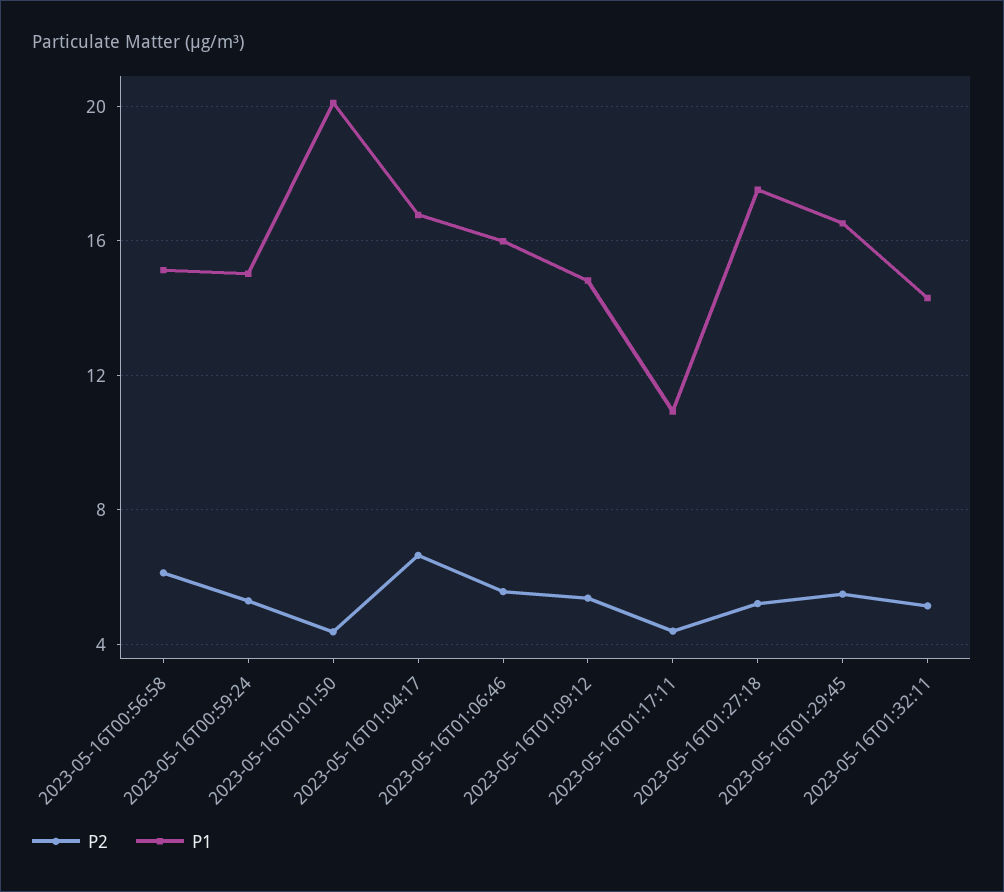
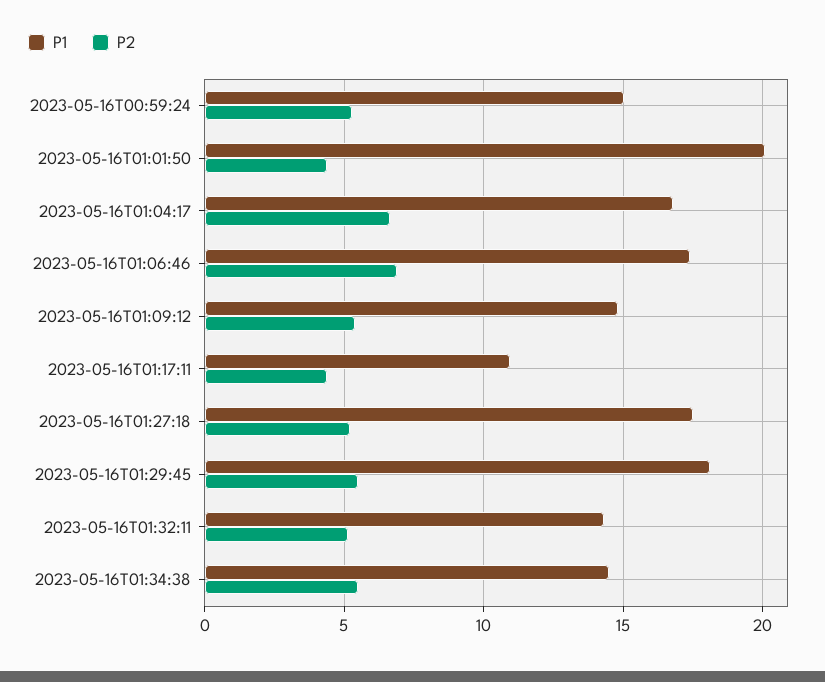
P2, 2023-05-16T00:56:58: 6 -> none
P1, 2023-05-16T00:56:58: 15 -> none
P2, 2023-05-16T01:06:46: 5.5 -> 7
P1, 2023-05-16T01:06:46: 16 -> 17.5
P1, 2023-05-16T01:29:45: 16.5 -> 18
P1, 2023-05-16T01:34:38: none -> 14.5
P2, 2023-05-16T01:34:38: none -> 5.5

